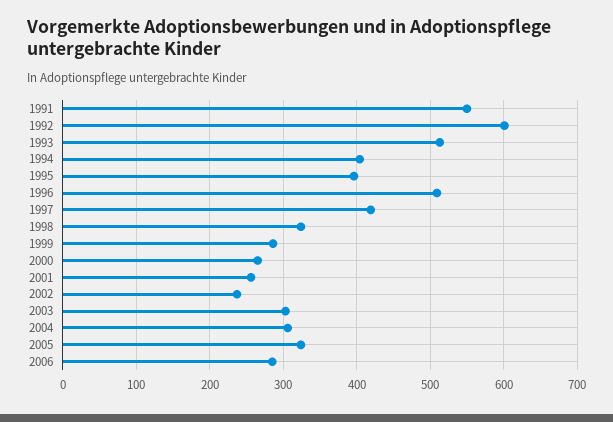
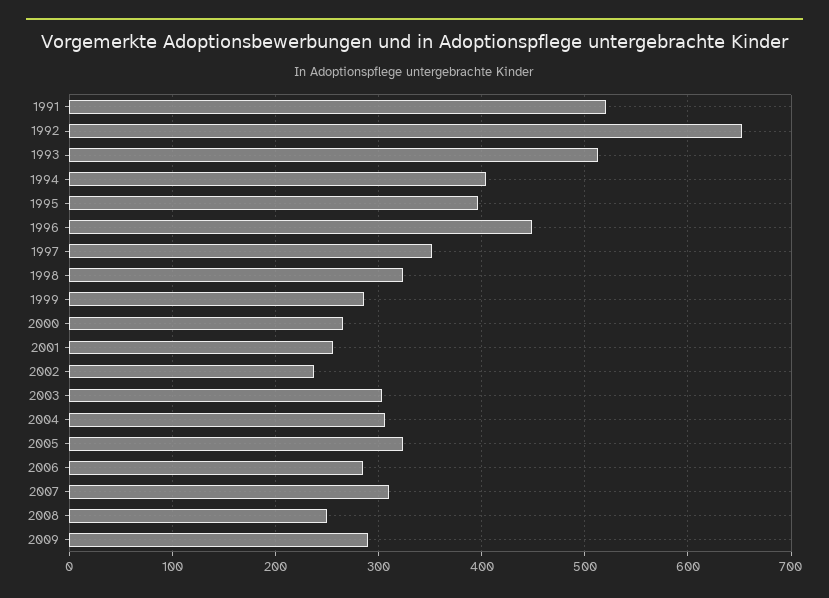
1991: 550 -> 520
1992: 600 -> 650
1996: 510 -> 450
1997: 420 -> 350
2007: none -> 310
2008: none -> 250
2009: none -> 290

